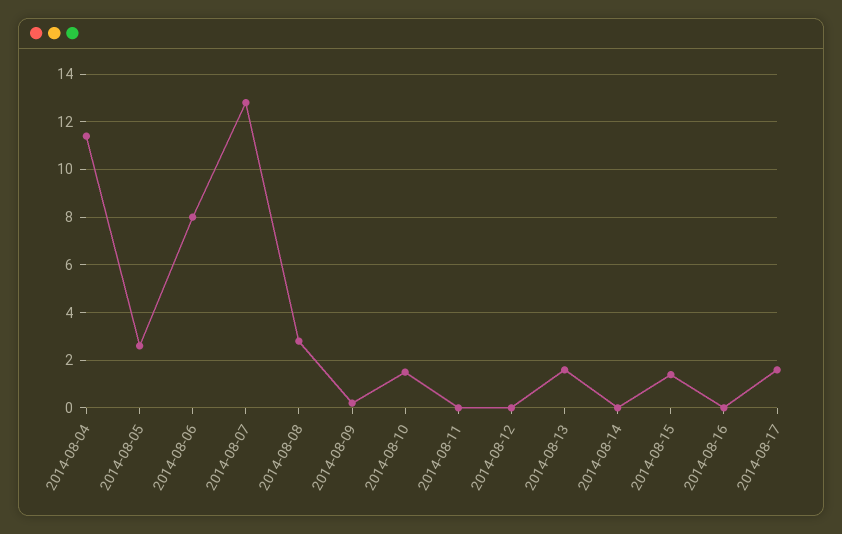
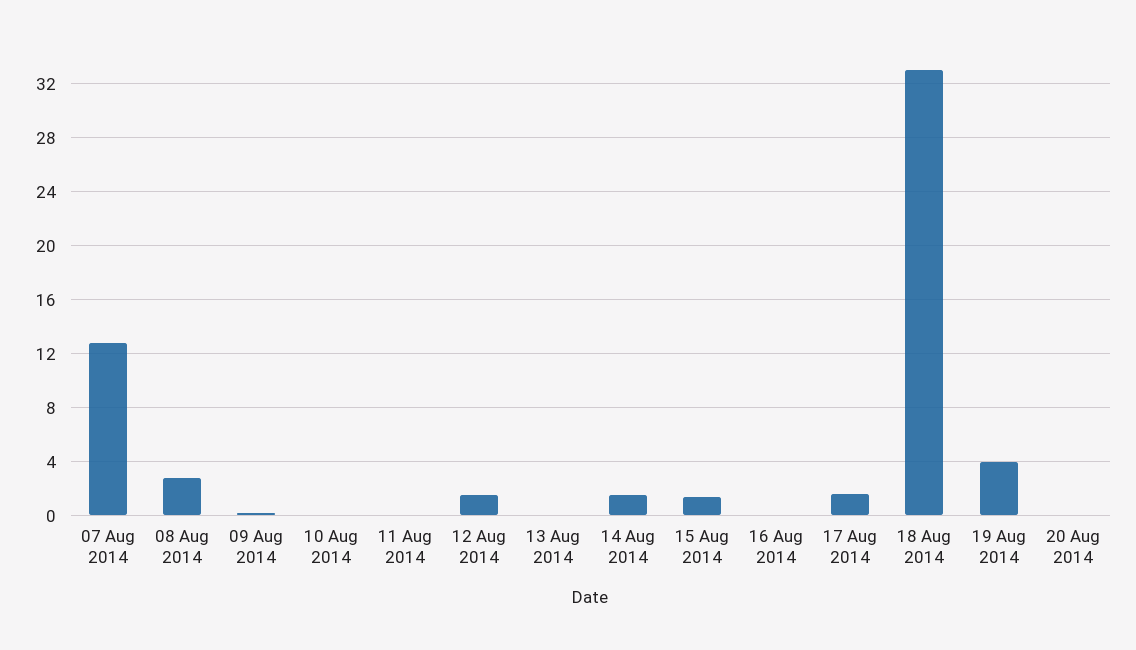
2014-08-04: 11.5 -> none
2014-08-05: 2.5 -> none
2014-08-06: 8 -> none
2014-08-10: 1.5 -> 0
2014-08-12: 0 -> 1.5
2014-08-13: 1.5 -> 0
2014-08-14: 0 -> 1.5
18 Aug 2014: none -> 33
19 Aug 2014: none -> 4
20 Aug 2014: none -> 0

